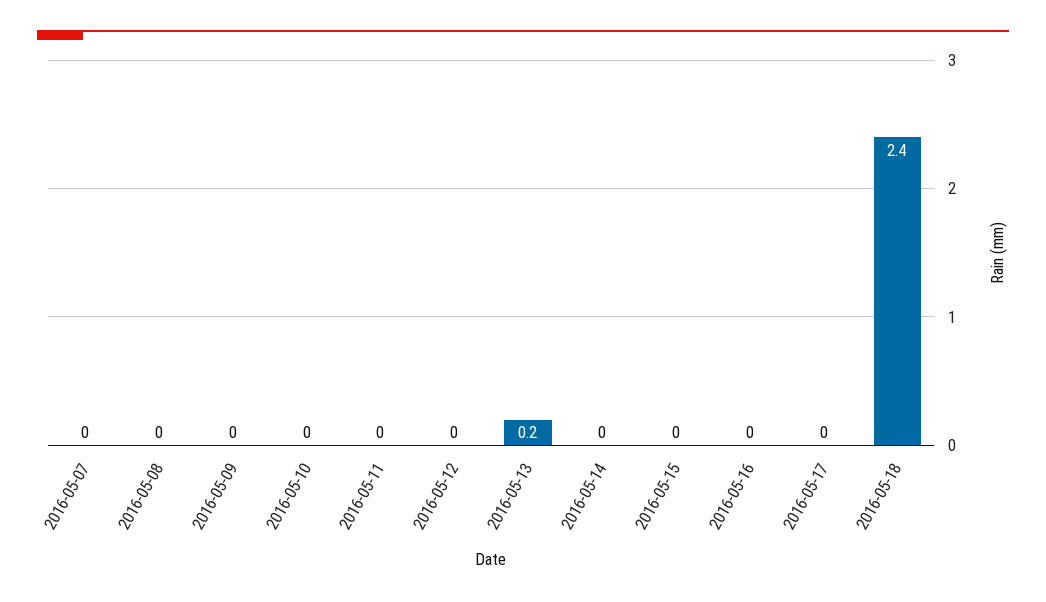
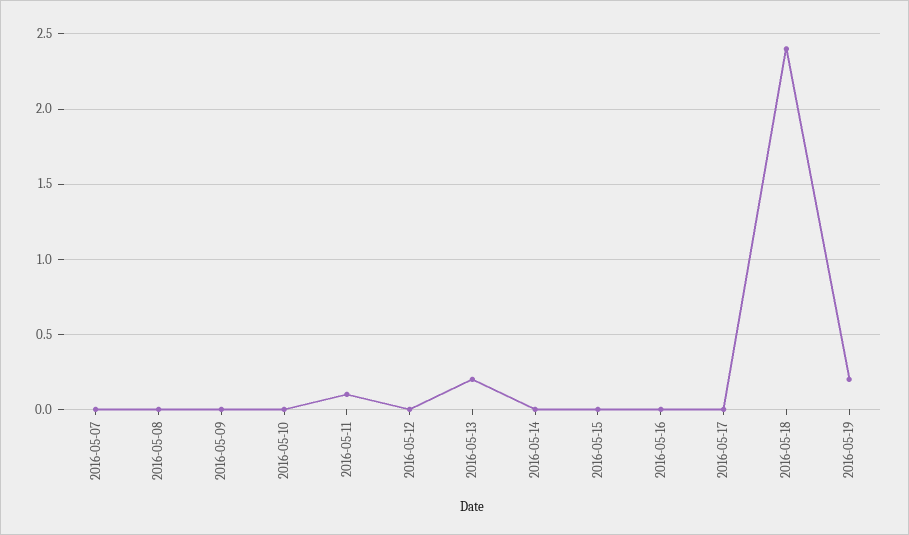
2016-05-11: 0 -> 0.1
2016-05-19: none -> 0.2

